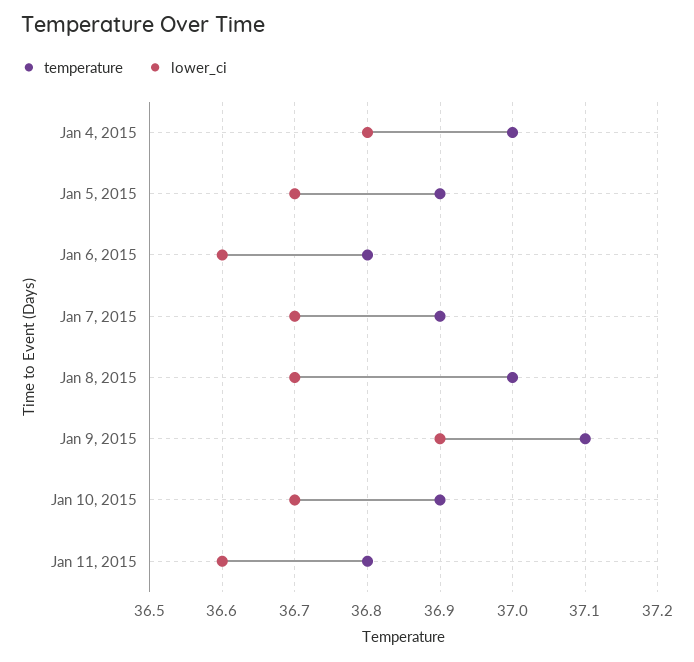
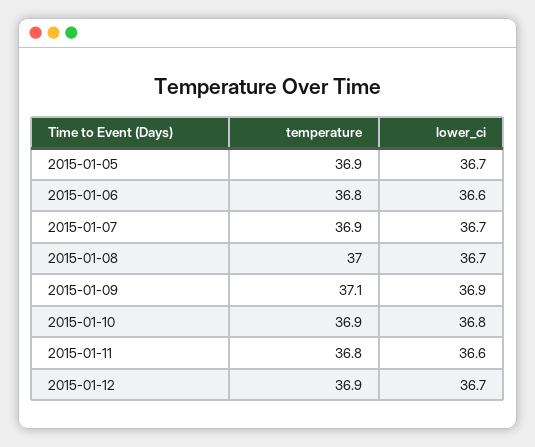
temperature, Jan 4, 2015: 37 -> none
lower_ci, Jan 4, 2015: 36.8 -> none
lower_ci, Jan 10, 2015: 36.7 -> 36.8
temperature, 2015-01-12: none -> 36.9
lower_ci, 2015-01-12: none -> 36.7

